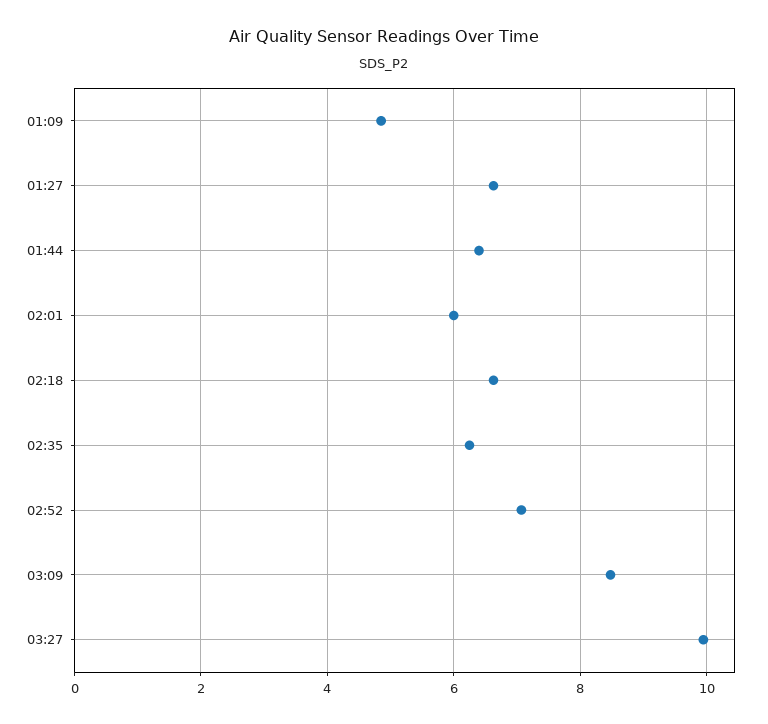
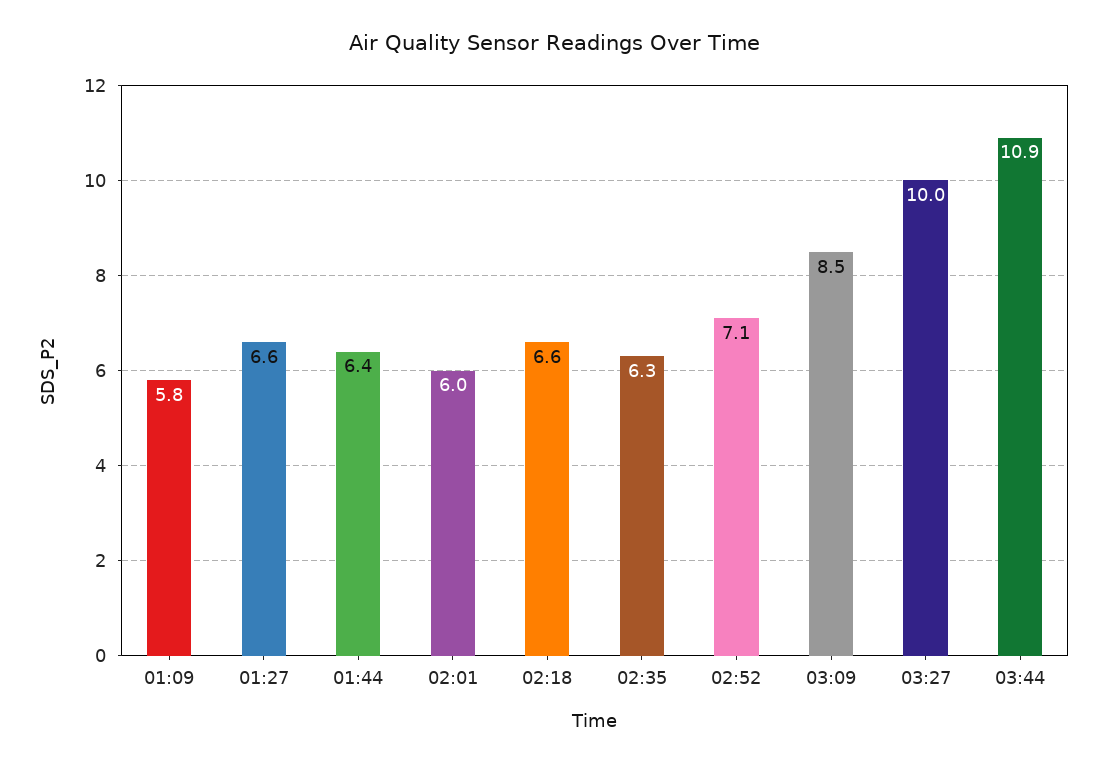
01:09: 4.8 -> 5.8
03:44: none -> 10.9

